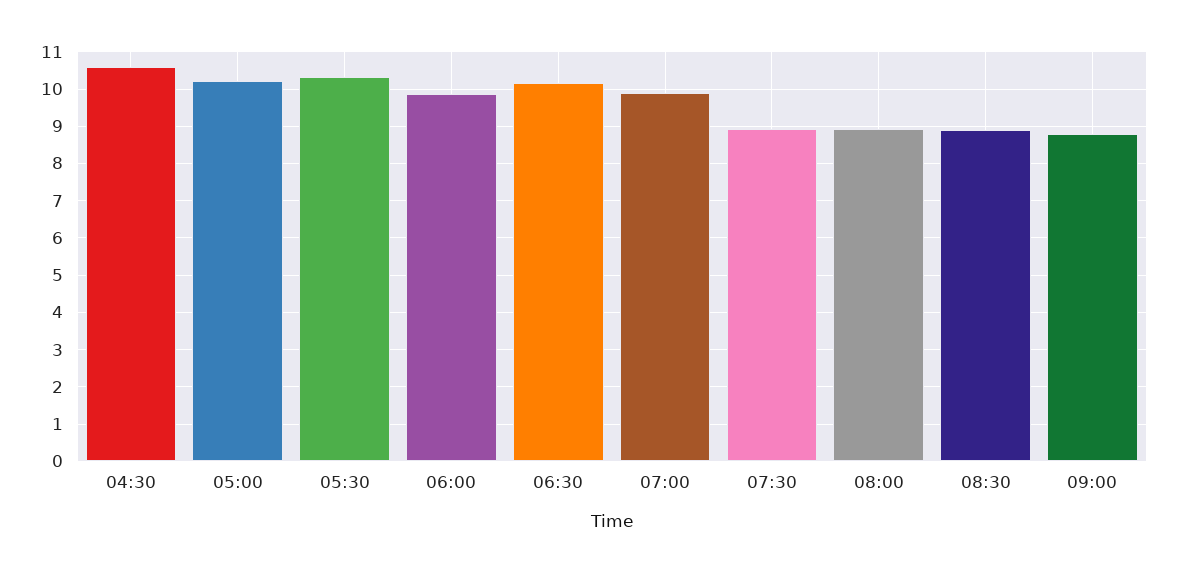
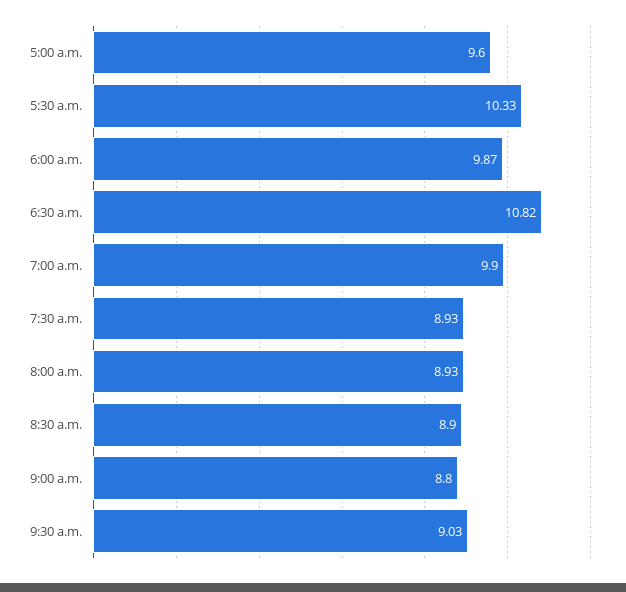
04:30: 10.6 -> none
05:00: 10.2 -> 9.6
06:30: 10.2 -> 10.82
9:30 a.m.: none -> 9.03

